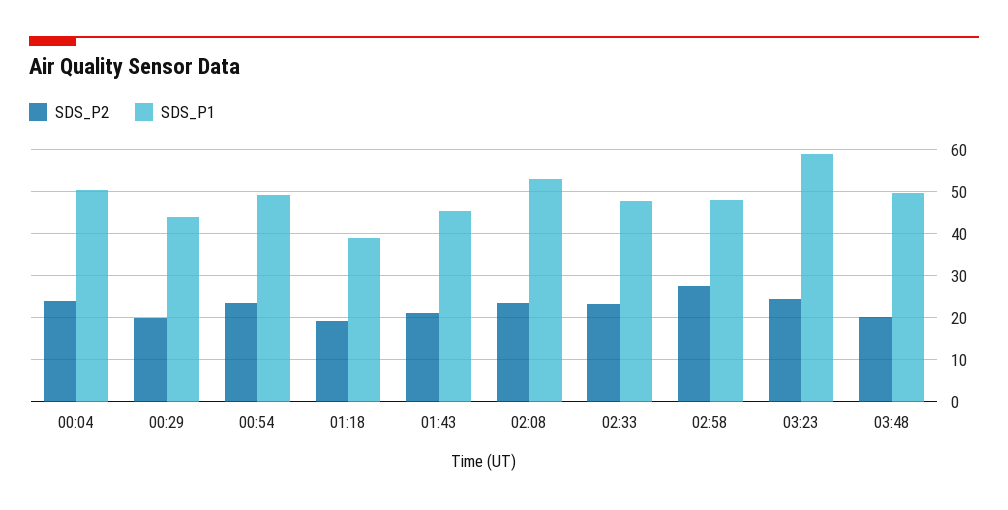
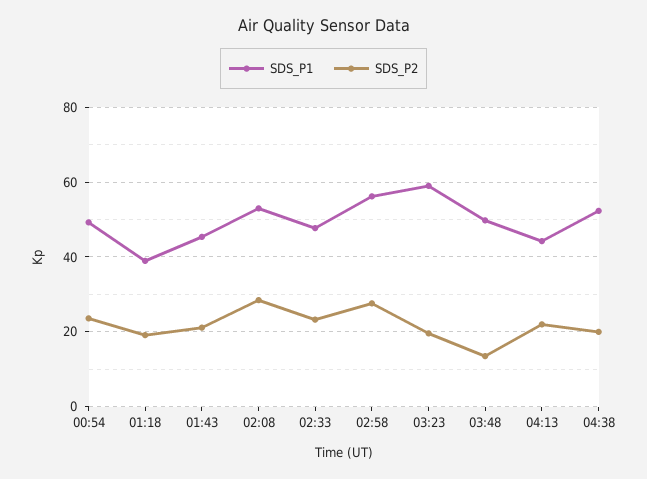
SDS_P2, 00:04: 24 -> none
SDS_P1, 00:04: 50 -> none
SDS_P2, 00:29: 20 -> none
SDS_P1, 00:29: 44 -> none
SDS_P2, 02:08: 24 -> 28
SDS_P1, 02:58: 48 -> 56
SDS_P2, 03:23: 24 -> 20
SDS_P2, 03:48: 20 -> 14
SDS_P1, 04:13: none -> 44
SDS_P2, 04:13: none -> 22
SDS_P1, 04:38: none -> 52
SDS_P2, 04:38: none -> 20

